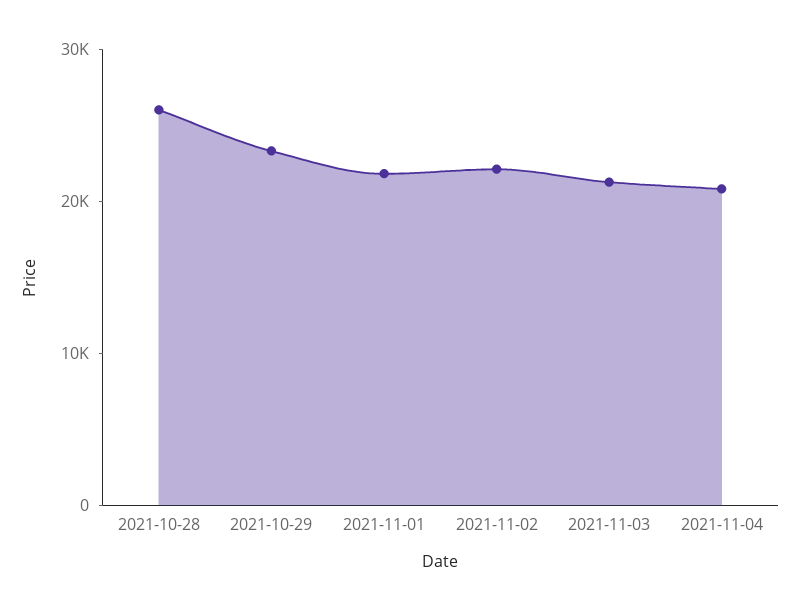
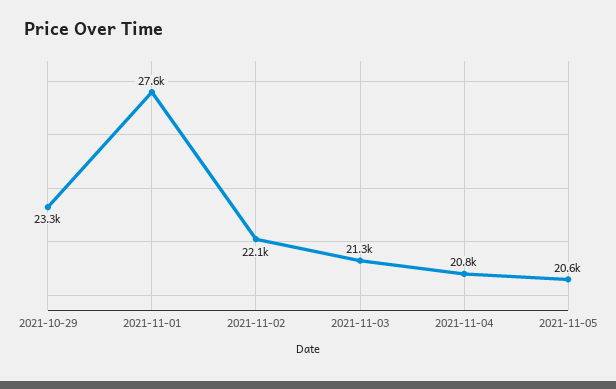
2021-10-28: 26000 -> none
2021-11-01: 22000 -> 27600
2021-11-05: none -> 20600

